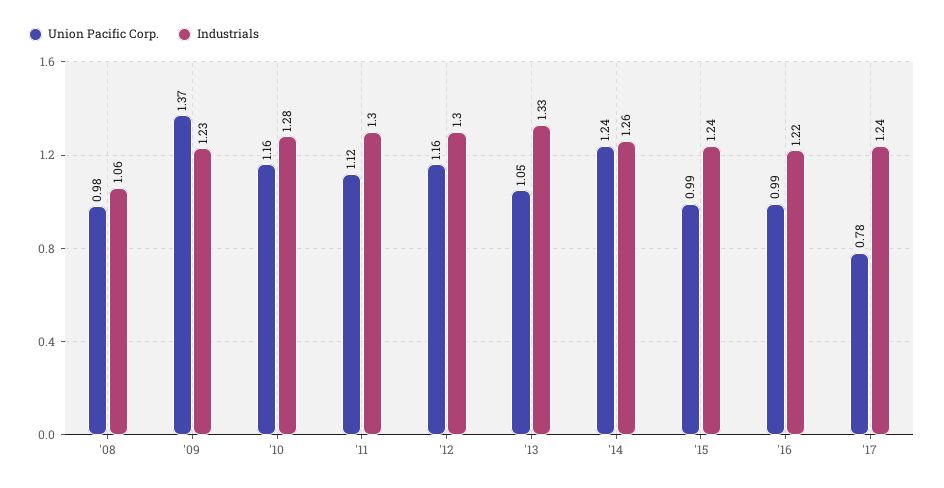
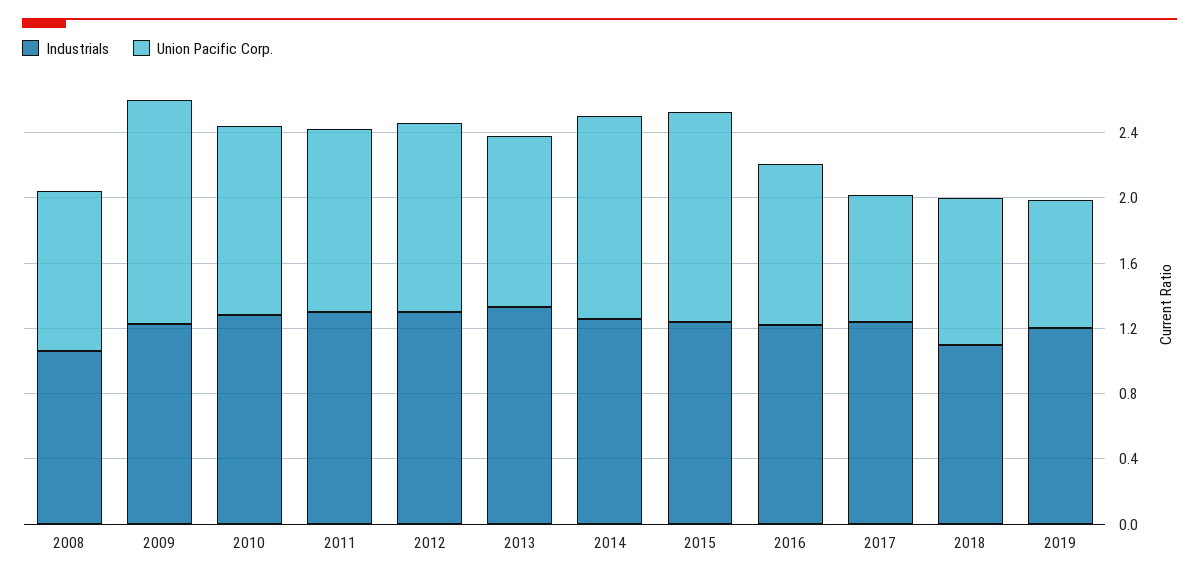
Union Pacific Corp., '15: 0.99 -> 1.3
Industrials, 2018: none -> 1.1
Union Pacific Corp., 2018: none -> 0.9
Industrials, 2019: none -> 1.2
Union Pacific Corp., 2019: none -> 0.8

